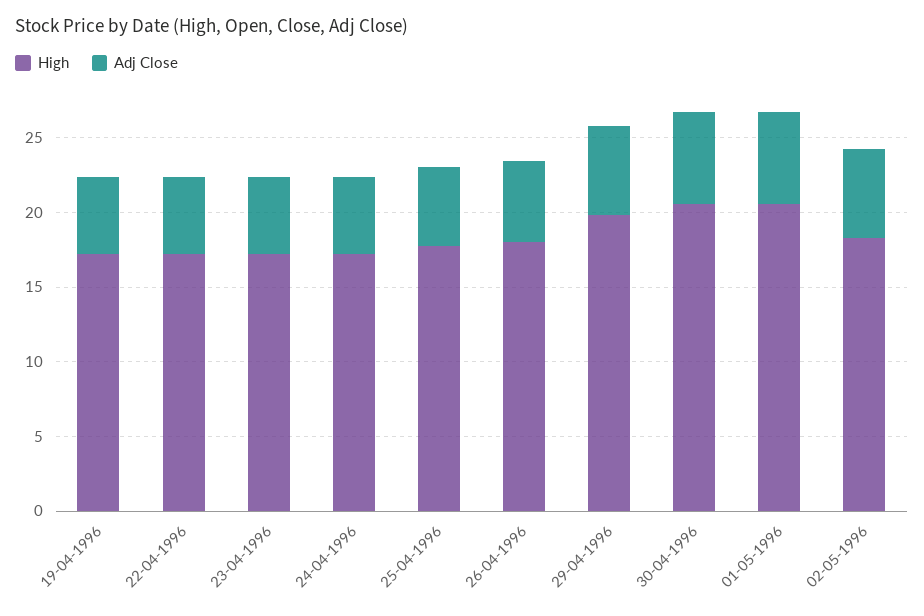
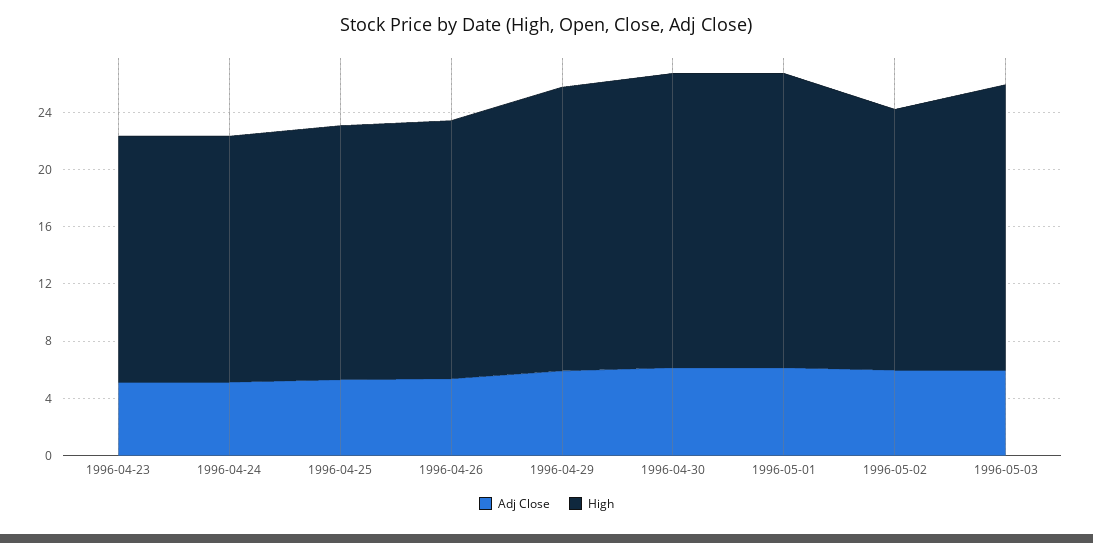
High, 19-04-1996: 17 -> none
Adj Close, 19-04-1996: 5 -> none
High, 22-04-1996: 17 -> none
Adj Close, 22-04-1996: 5 -> none
Adj Close, 1996-05-03: none -> 6
High, 1996-05-03: none -> 20

